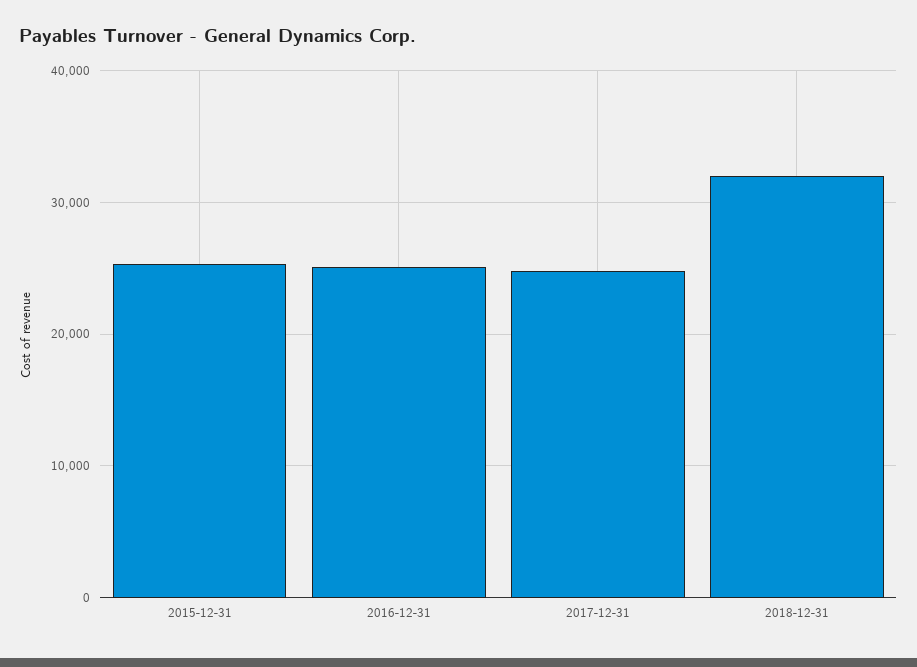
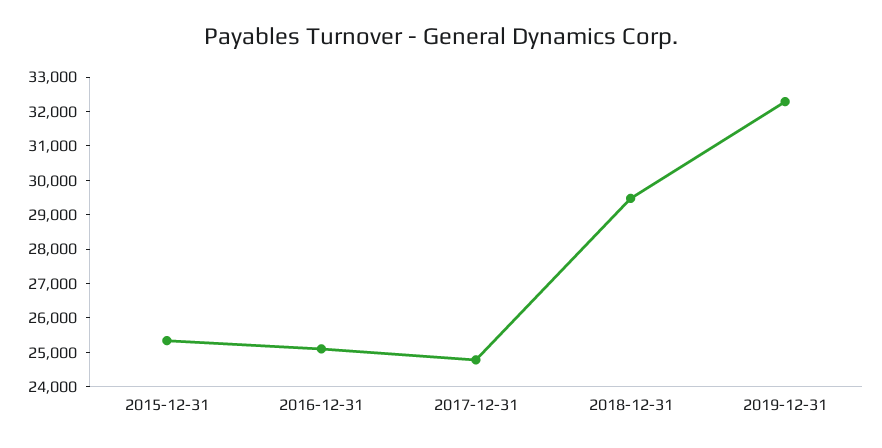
2018-12-31: 32000 -> 29500
2019-12-31: none -> 32250

